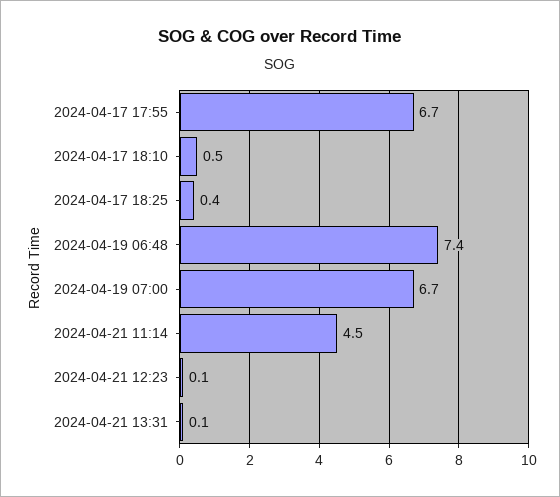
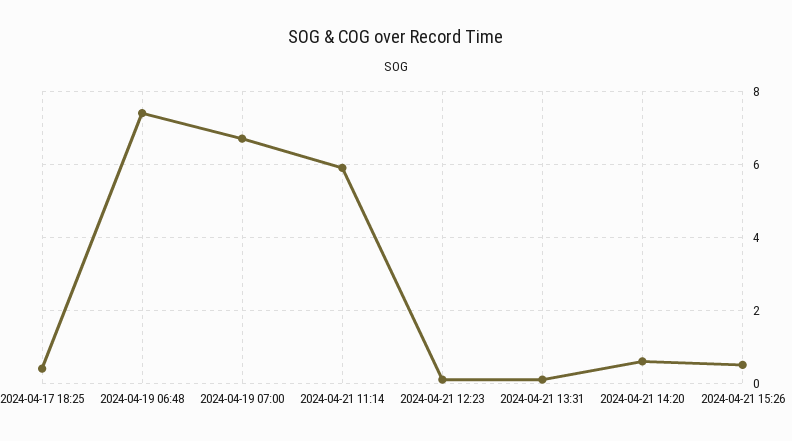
2024-04-17 17:55: 6.7 -> none
2024-04-17 18:10: 0.5 -> none
2024-04-21 11:14: 4.5 -> 6
2024-04-21 14:20: none -> 0.5
2024-04-21 15:26: none -> 0.5

